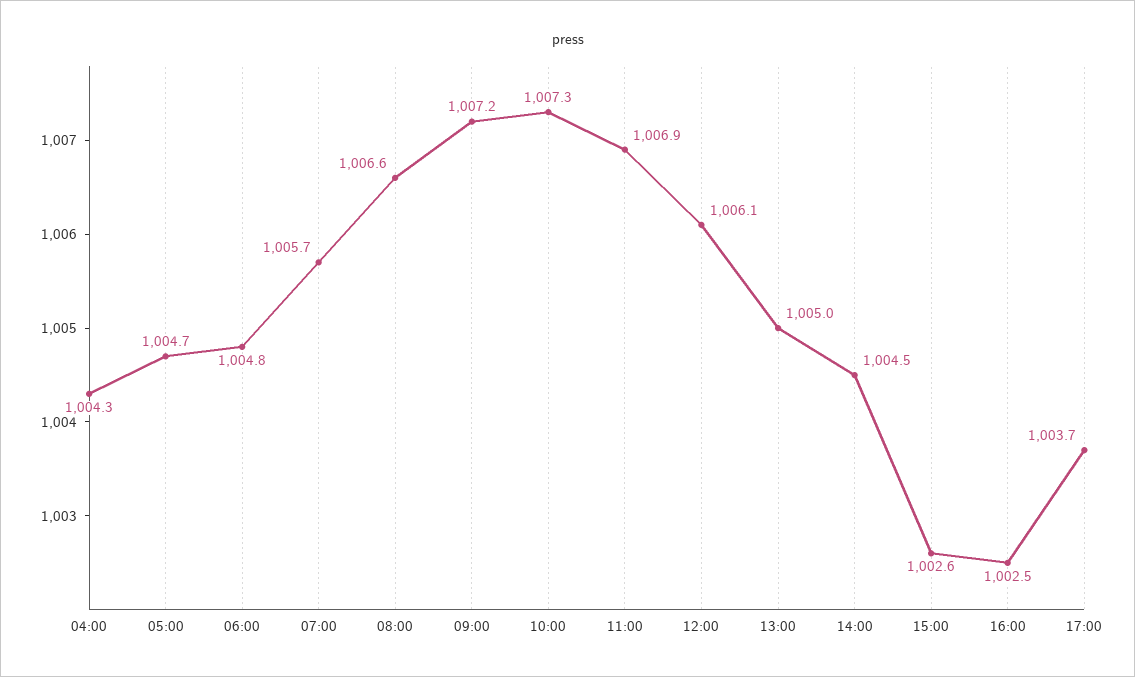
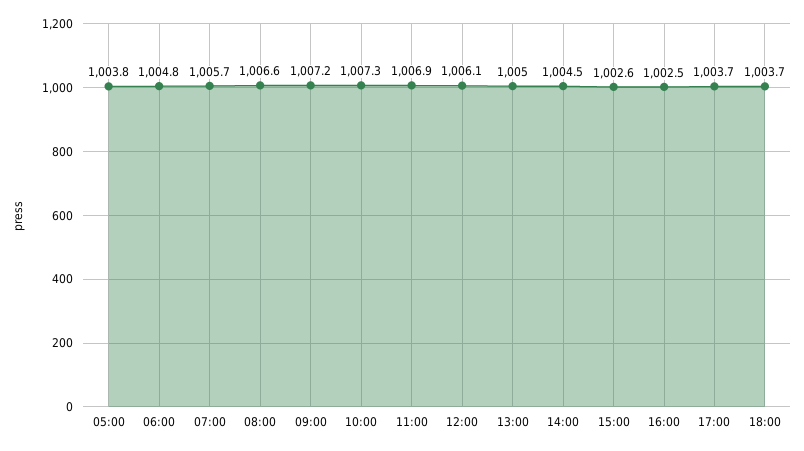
04:00: 1004.3 -> none
05:00: 1004.7 -> 1003.8
18:00: none -> 1003.7

